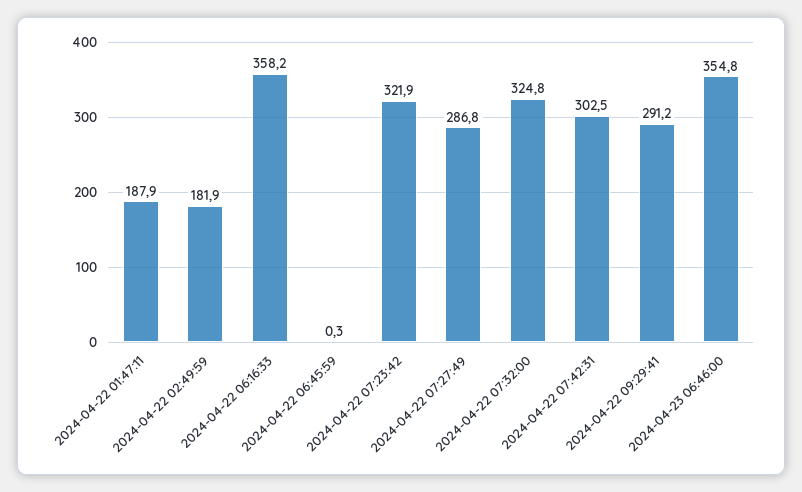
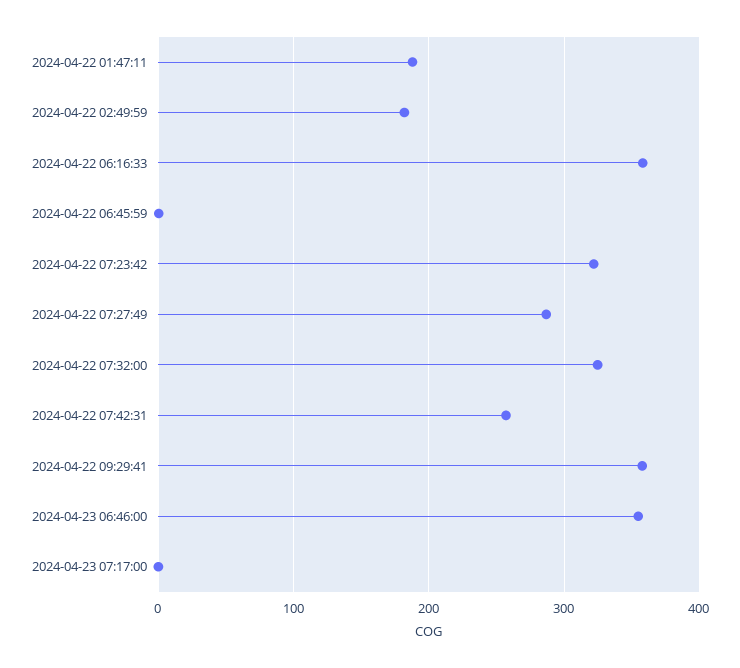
2024-04-22 07:42:31: 302.5 -> 260
2024-04-22 09:29:41: 291.2 -> 360
2024-04-23 07:17:00: none -> 0

